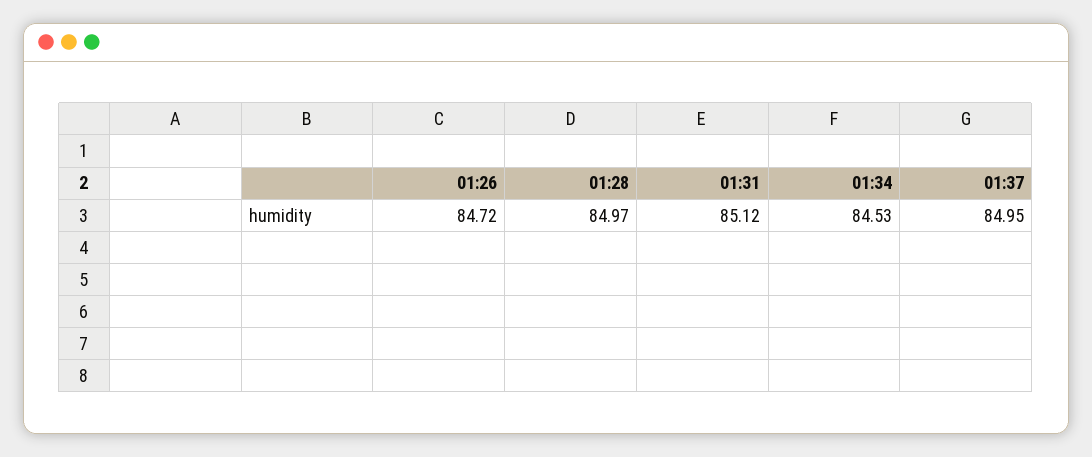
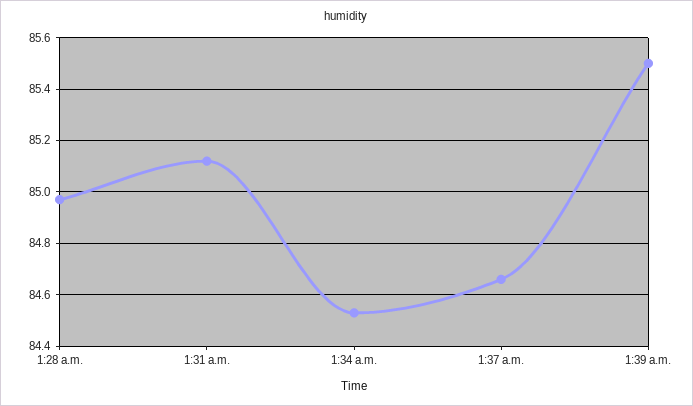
01:26: 84.72 -> none
01:37: 84.95 -> 84.65
1:39 a.m.: none -> 85.5

